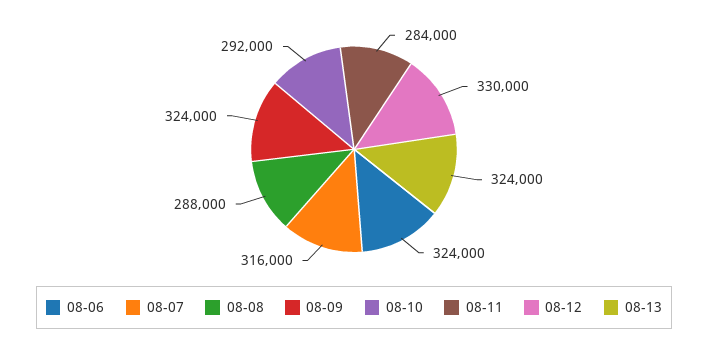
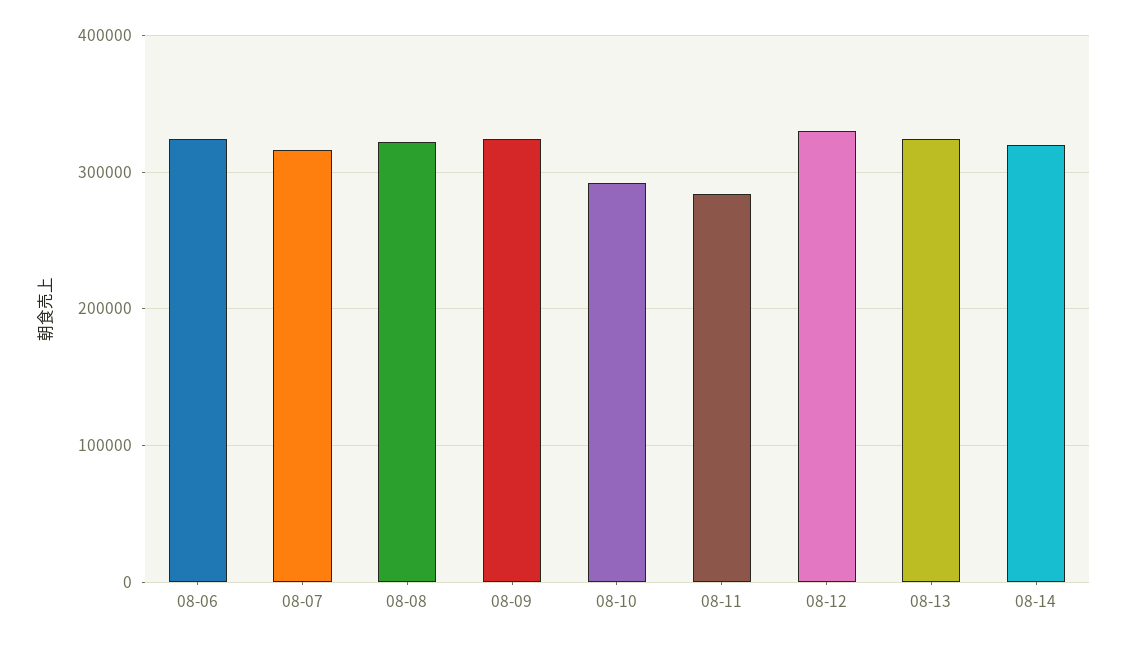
08-08: 288000 -> 320000
08-14: none -> 320000

